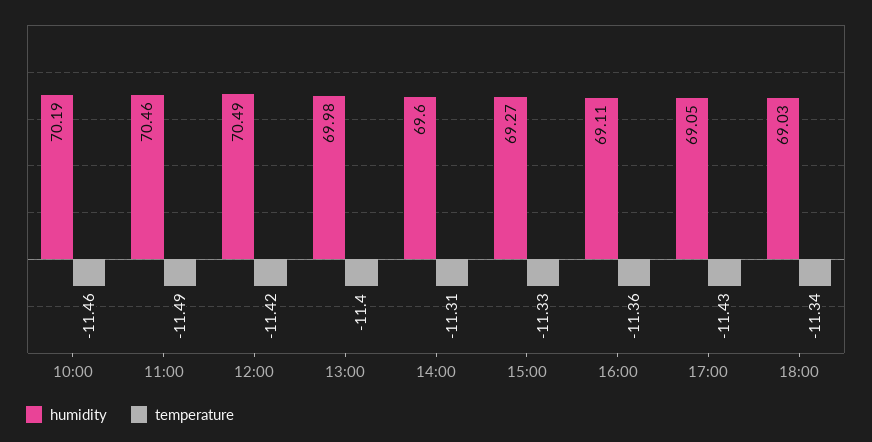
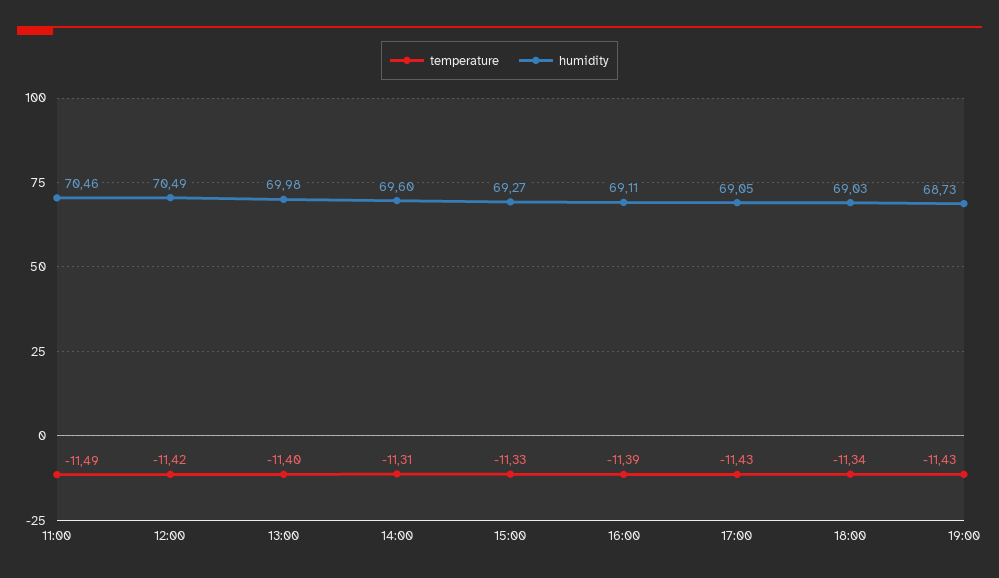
humidity, 10:00: 70.19 -> none
temperature, 10:00: -11.46 -> none
temperature, 16:00: -11.36 -> -11.39
temperature, 19:00: none -> -11.43
humidity, 19:00: none -> 68.73

